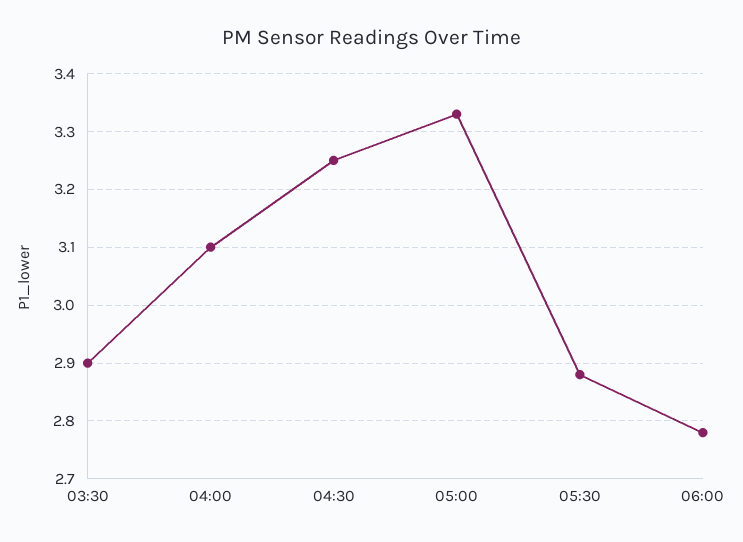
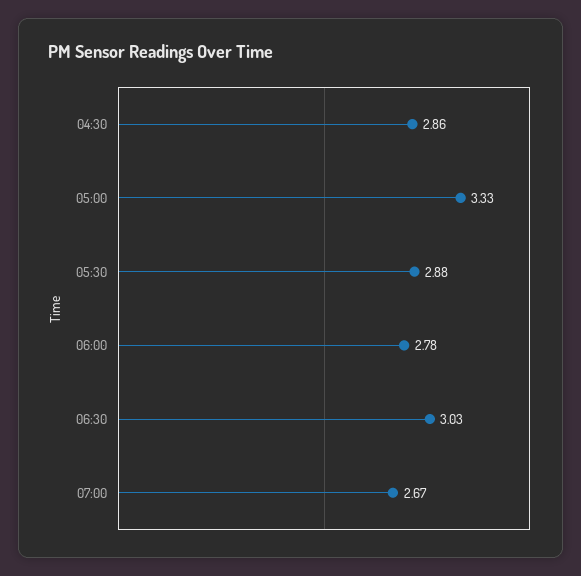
03:30: 2.9 -> none
04:00: 3.1 -> none
04:30: 3.25 -> 2.86
06:30: none -> 3.03
07:00: none -> 2.67

